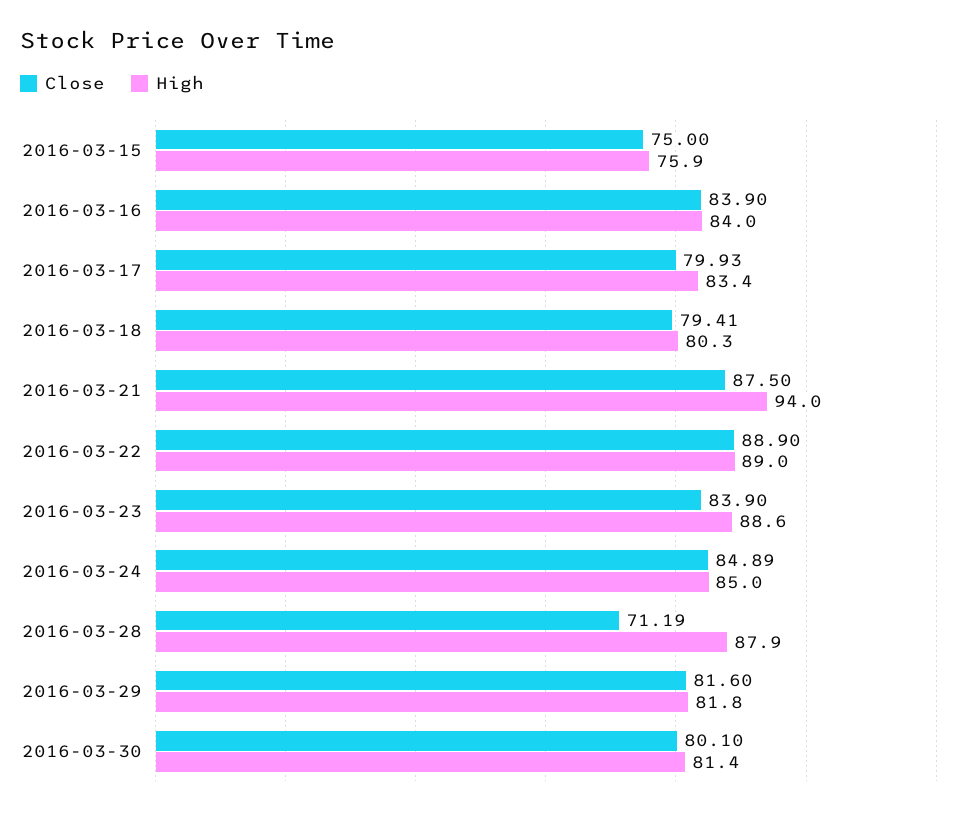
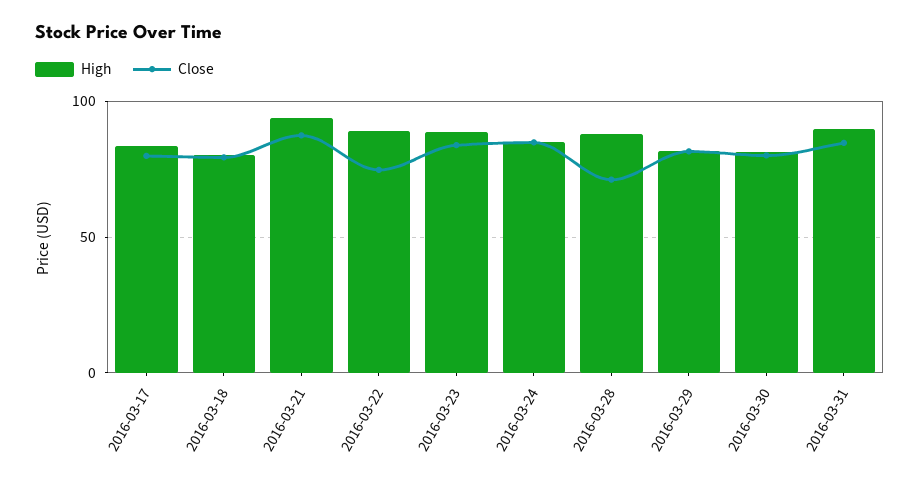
Close, 2016-03-15: 75 -> none
High, 2016-03-15: 75.9 -> none
Close, 2016-03-16: 83.9 -> none
High, 2016-03-16: 84 -> none
Close, 2016-03-22: 88.9 -> 75
High, 2016-03-31: none -> 90
Close, 2016-03-31: none -> 85

